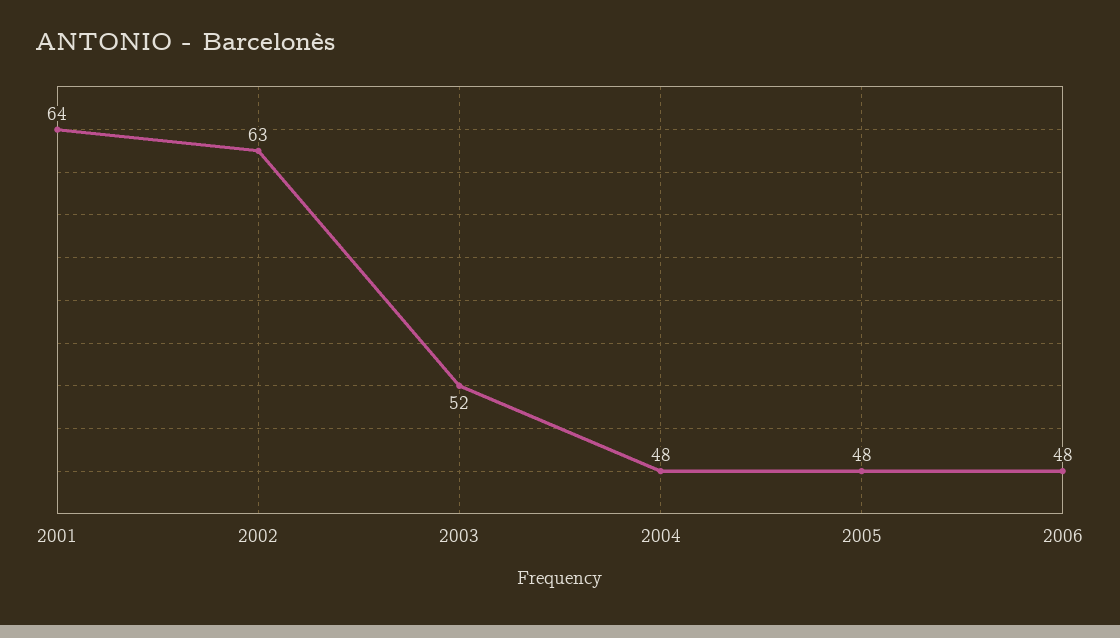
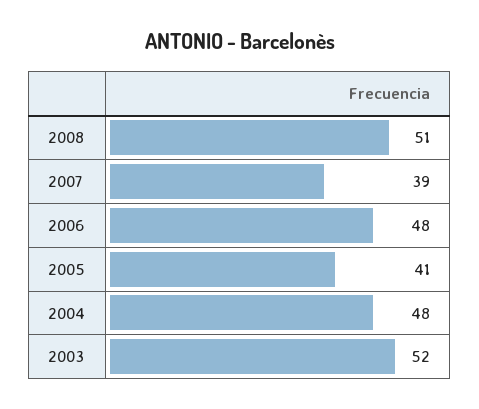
2001: 64 -> none
2002: 63 -> none
2005: 48 -> 41
2008: none -> 51
2007: none -> 39

